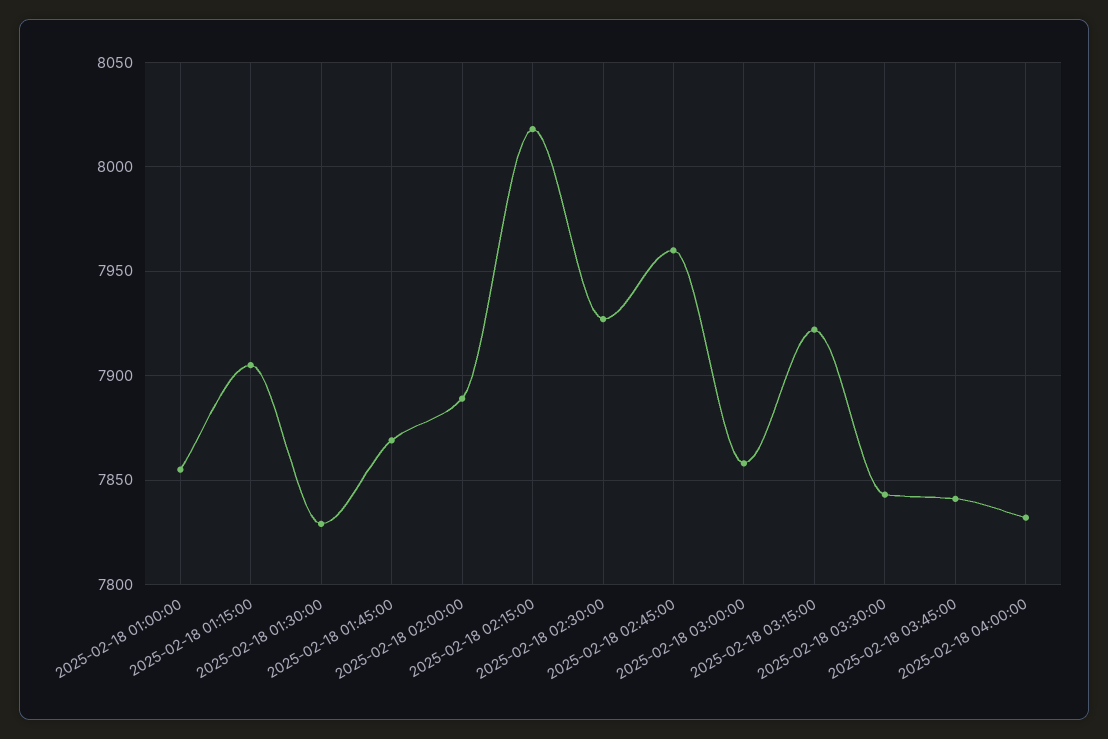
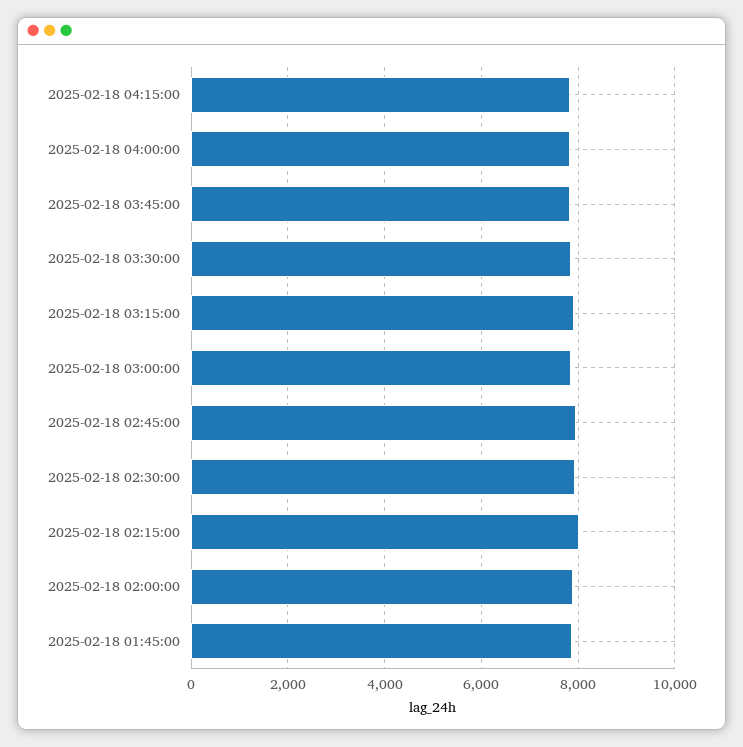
2025-02-18 01:00:00: 7855 -> none
2025-02-18 01:15:00: 7905 -> none
2025-02-18 01:30:00: 7830 -> none
2025-02-18 04:15:00: none -> 7800

